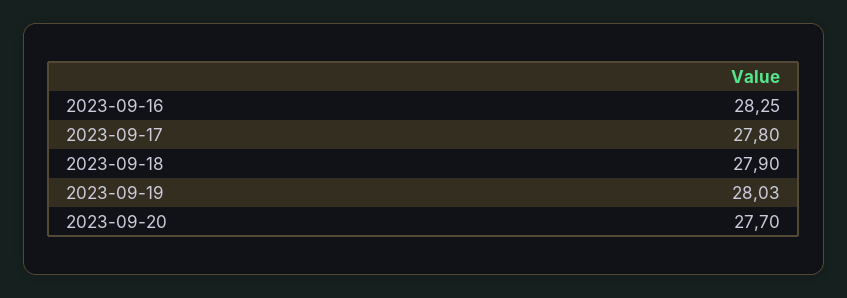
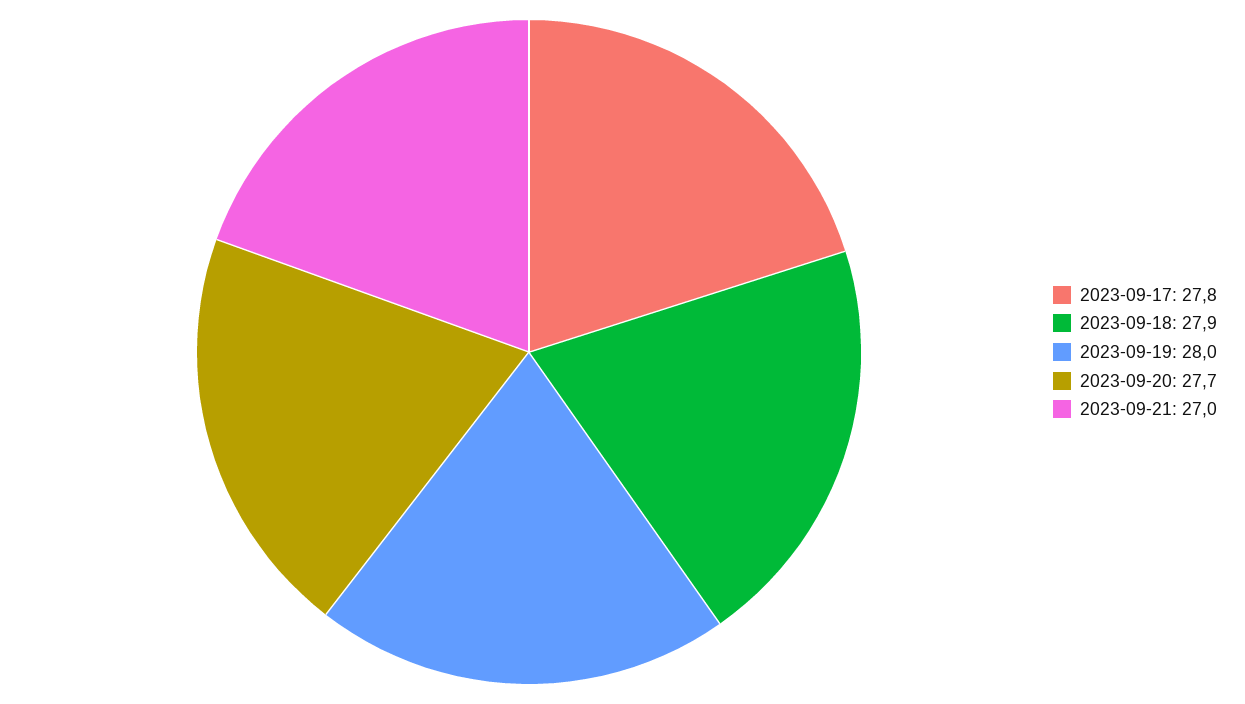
2023-09-16: 28.25 -> none
2023-09-19: 28.03 -> 28
2023-09-21: none -> 27

